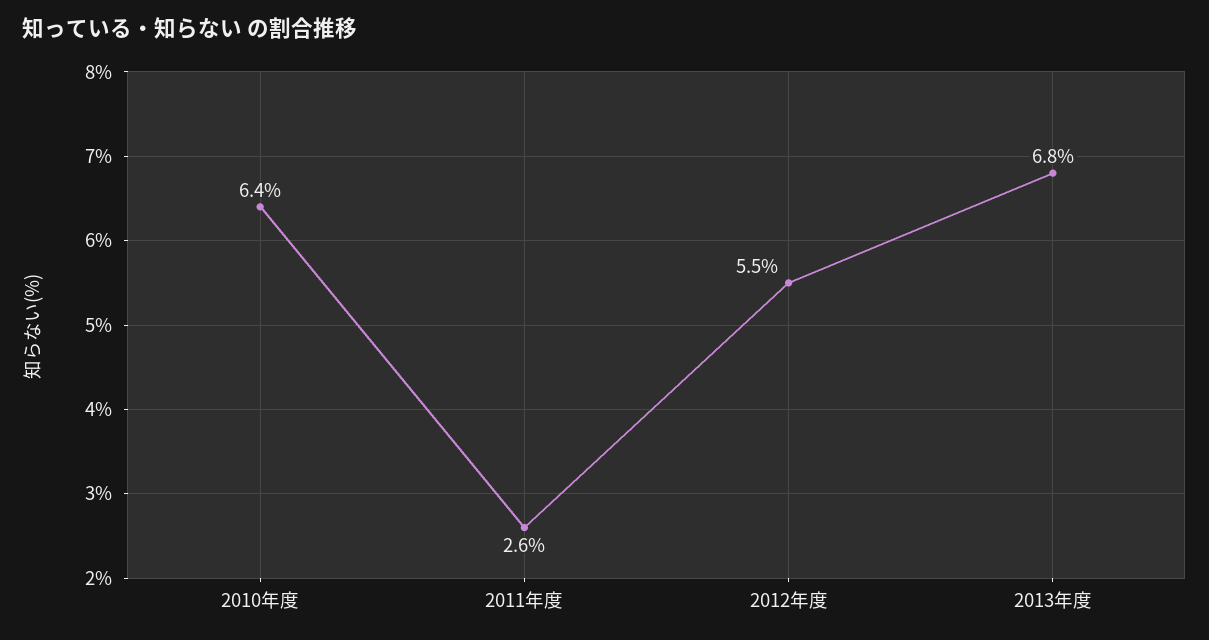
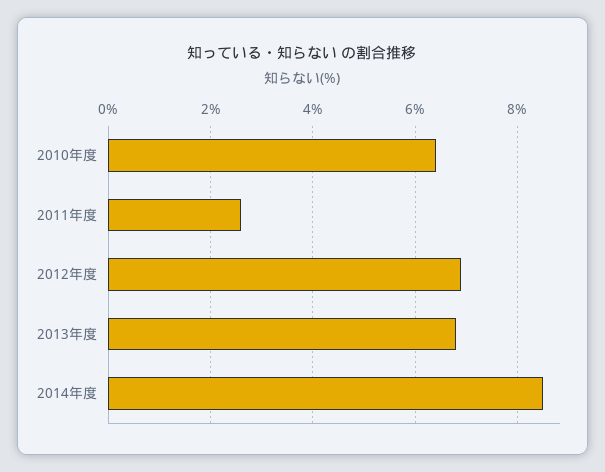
2012年度: 5.5 -> 7
2014年度: none -> 8.5

